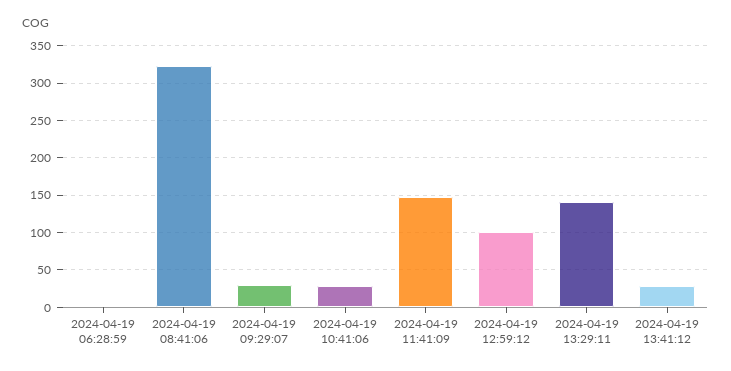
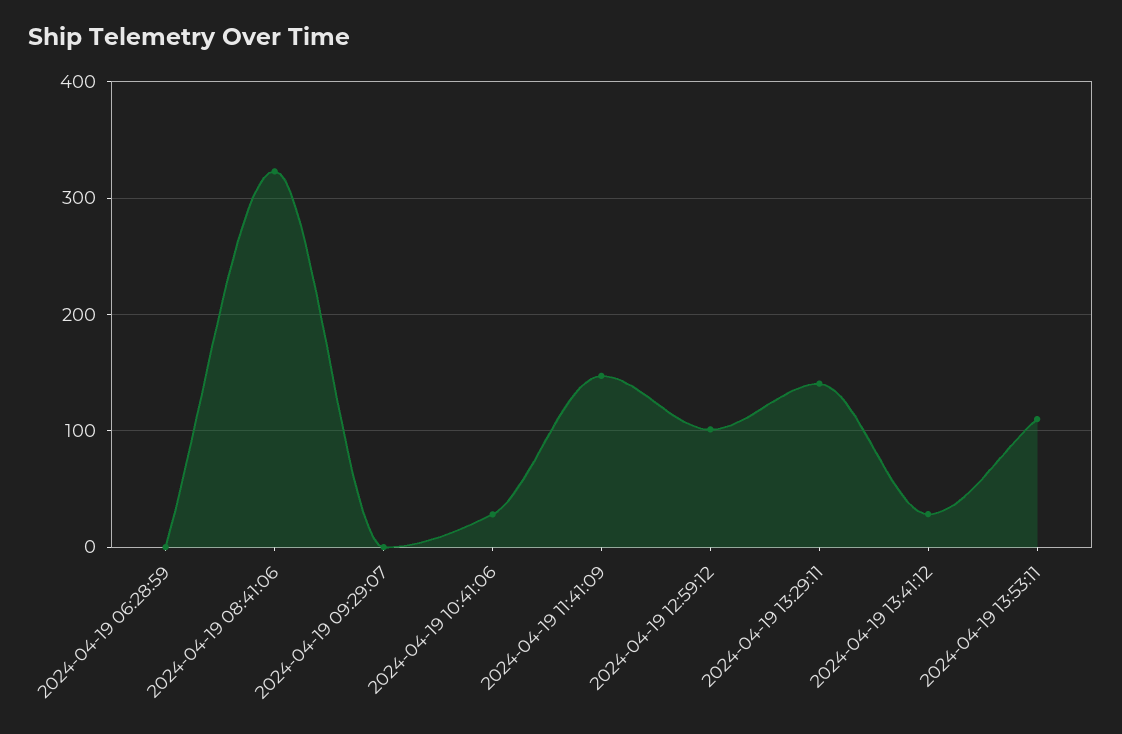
2024-04-19 09:29:07: 30 -> 0
2024-04-19 13:53:11: none -> 110

